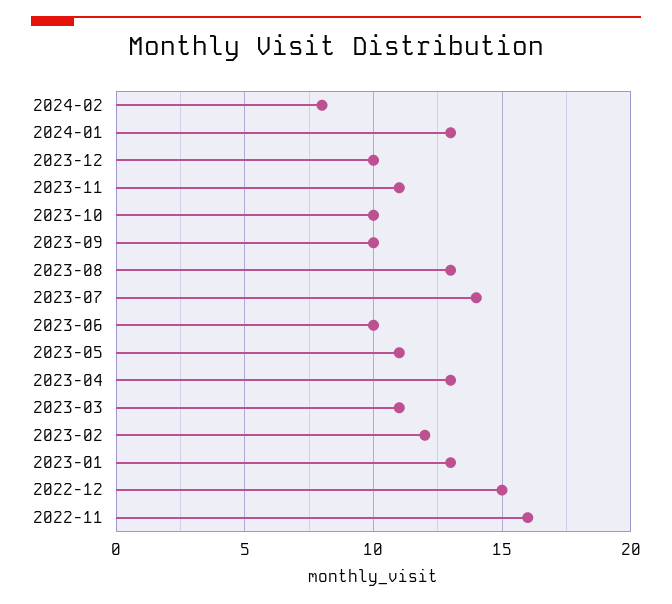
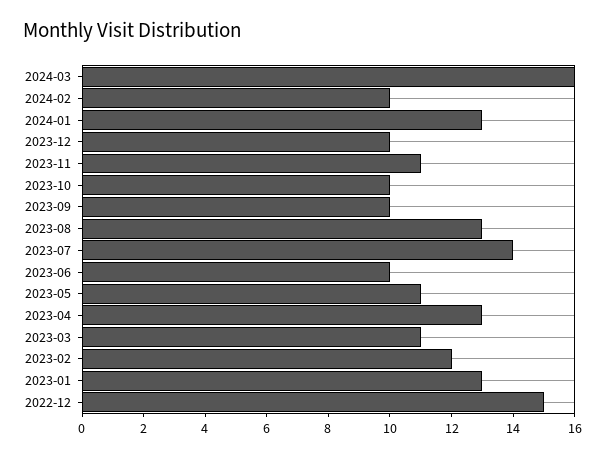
2024-02: 8 -> 10
2022-11: 16 -> none
2024-03: none -> 16

